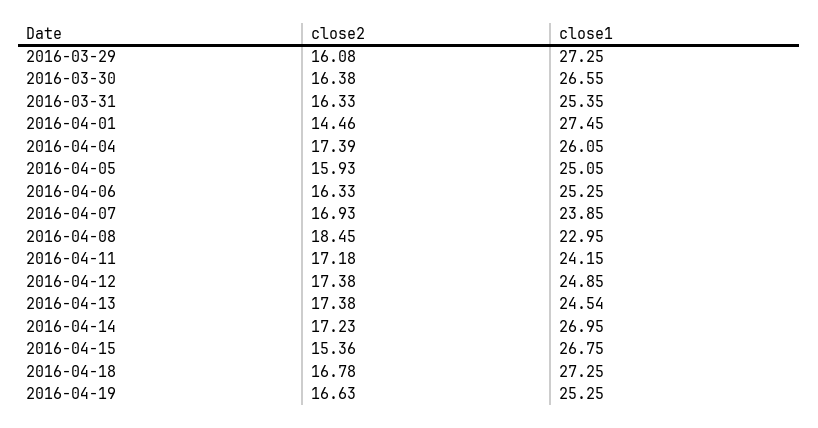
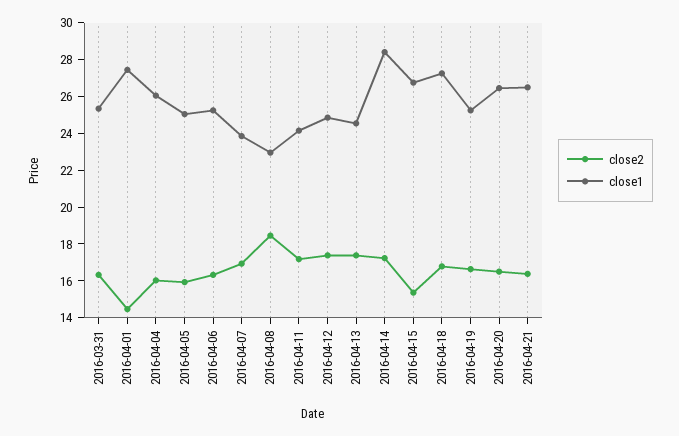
close2, 2016-03-29: 16.08 -> none
close1, 2016-03-29: 27.25 -> none
close2, 2016-03-30: 16.38 -> none
close1, 2016-03-30: 26.55 -> none
close2, 2016-04-04: 17.39 -> 16
close1, 2016-04-14: 26.95 -> 28.5
close2, 2016-04-20: none -> 16.5
close1, 2016-04-20: none -> 26.5
close2, 2016-04-21: none -> 16.5
close1, 2016-04-21: none -> 26.5

